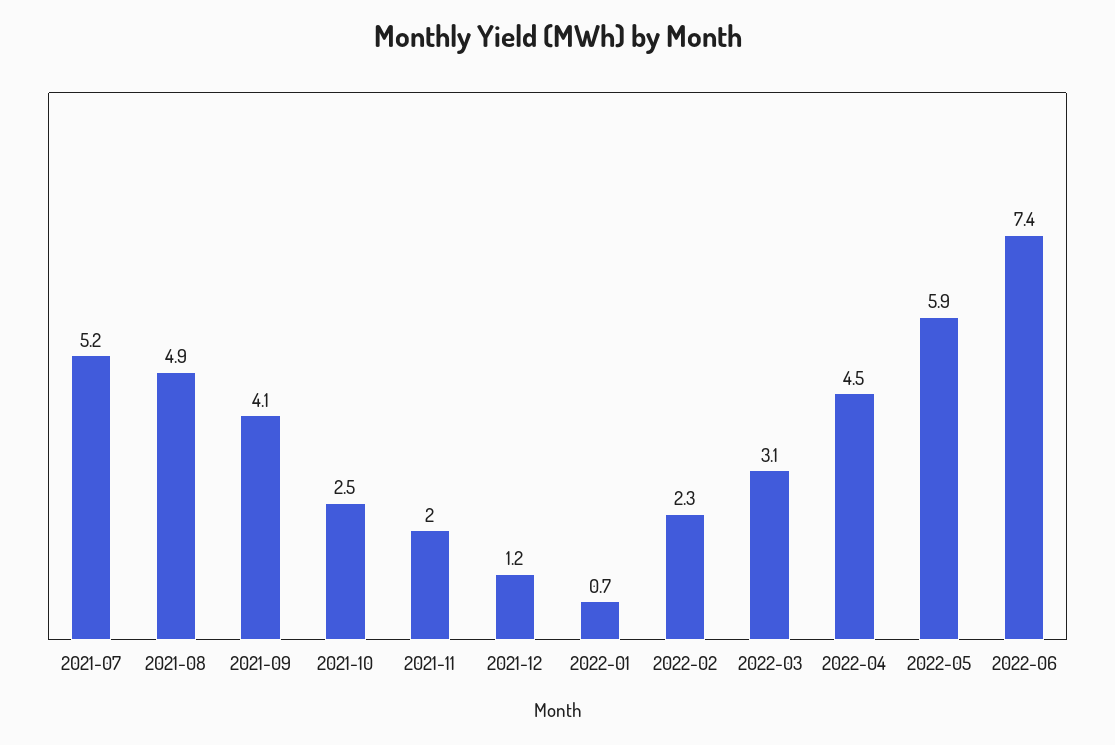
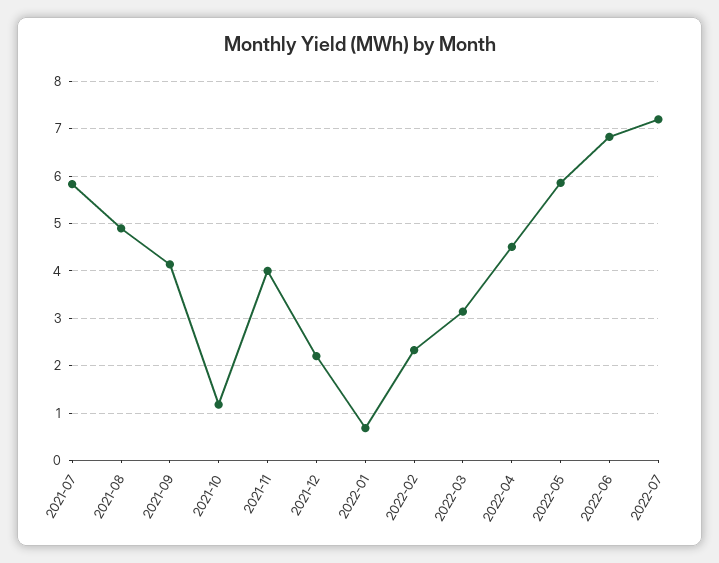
2021-07: 5.2 -> 5.8
2021-10: 2.5 -> 1.2
2021-11: 2 -> 4
2021-12: 1.2 -> 2.2
2022-06: 7.4 -> 6.8
2022-07: none -> 7.2

